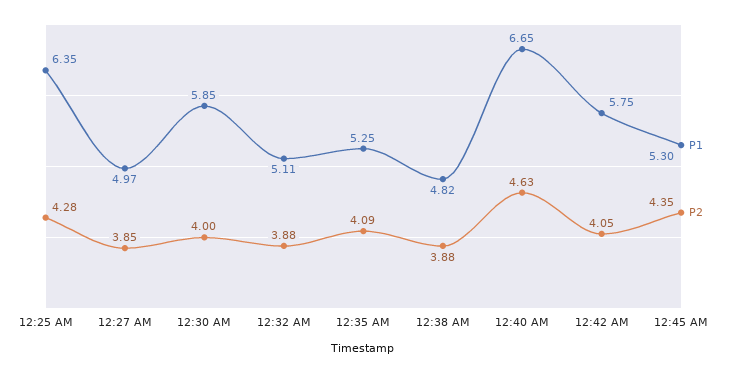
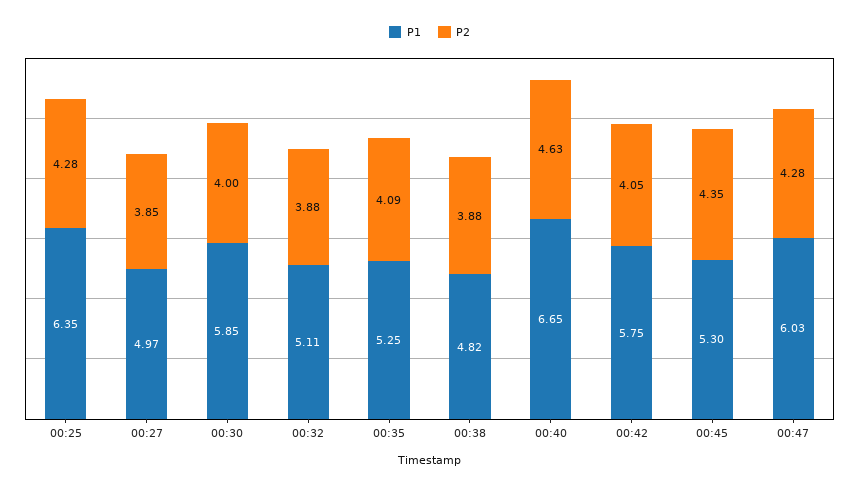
P1, 00:47: none -> 6.03
P2, 00:47: none -> 4.28

